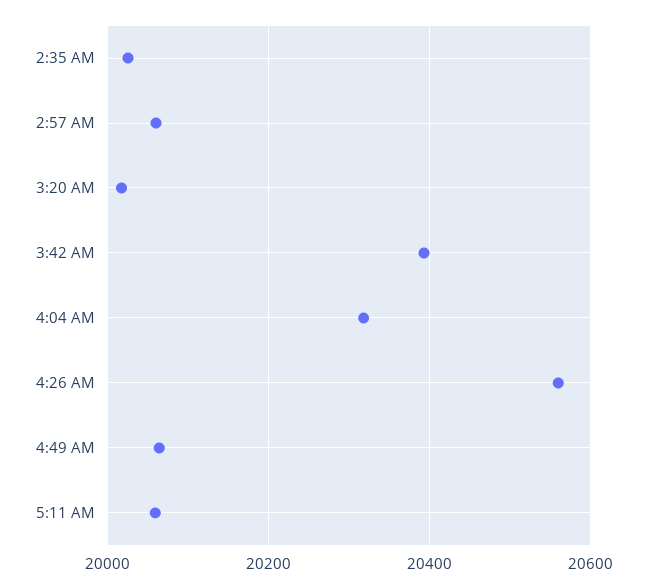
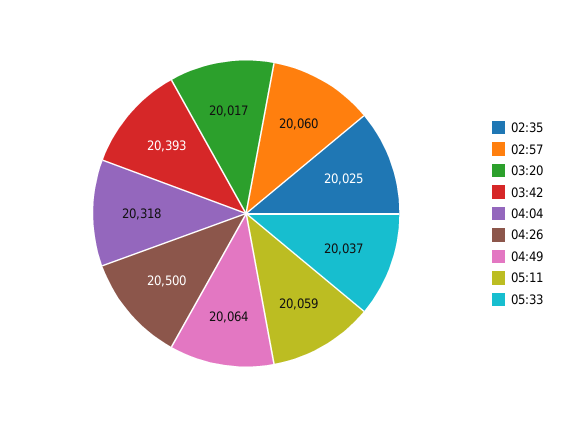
4:26 AM: 20560 -> 20500
05:33: none -> 20037

